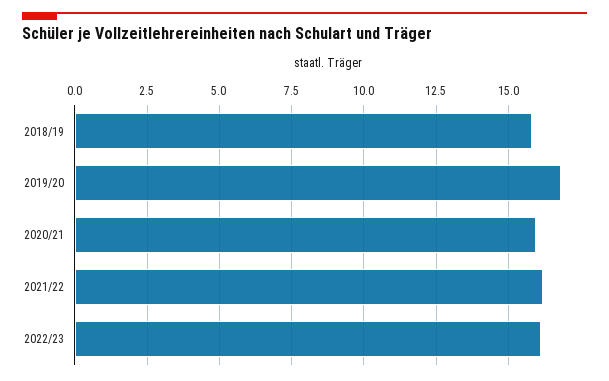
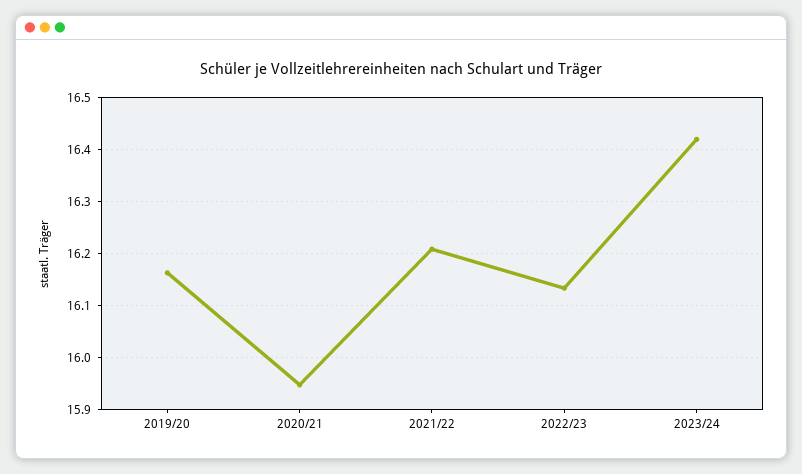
2018/19: 15.75 -> none
2019/20: 16.75 -> 16.16
2023/24: none -> 16.42

